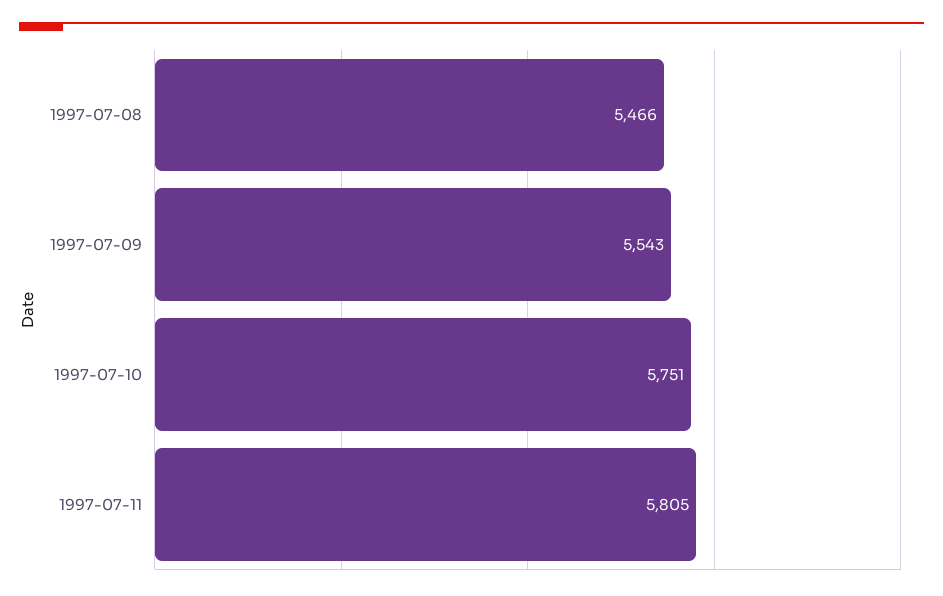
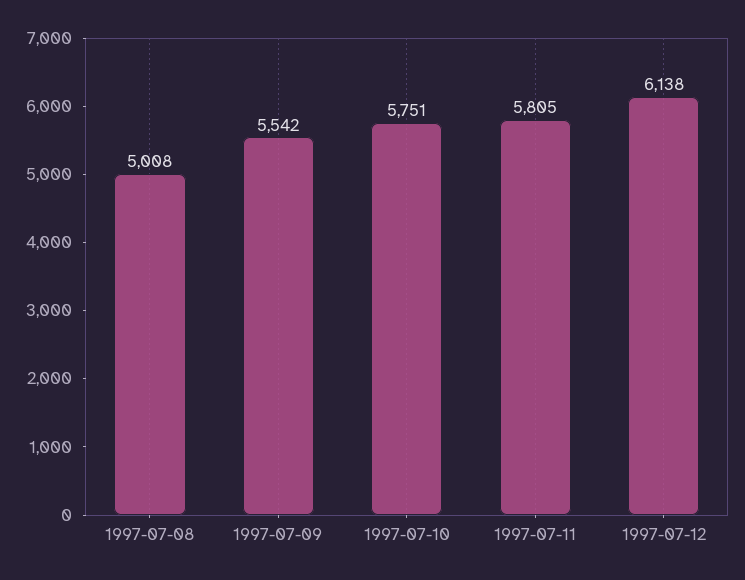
1997-07-08: 5466 -> 5008
1997-07-09: 5543 -> 5542
1997-07-12: none -> 6138

